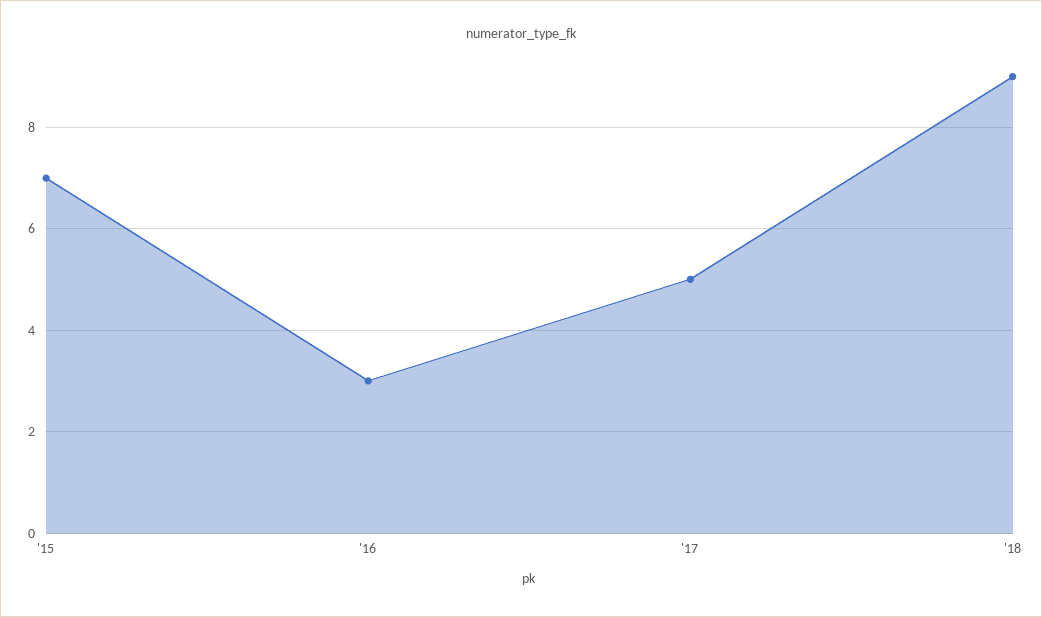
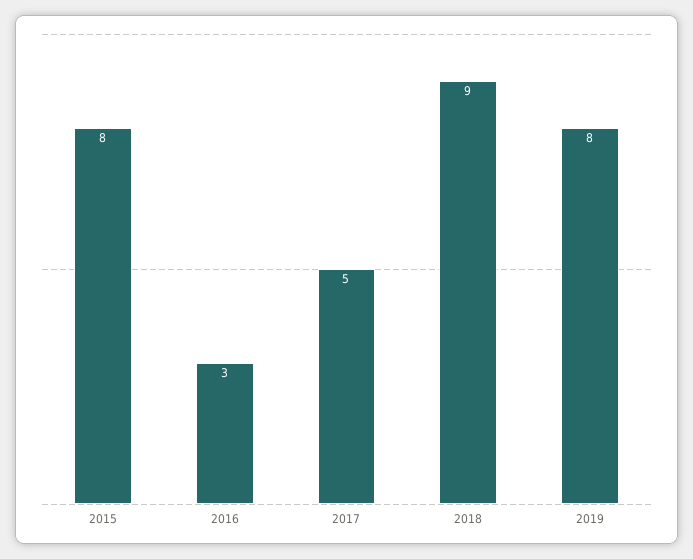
'15: 7 -> 8
2019: none -> 8

